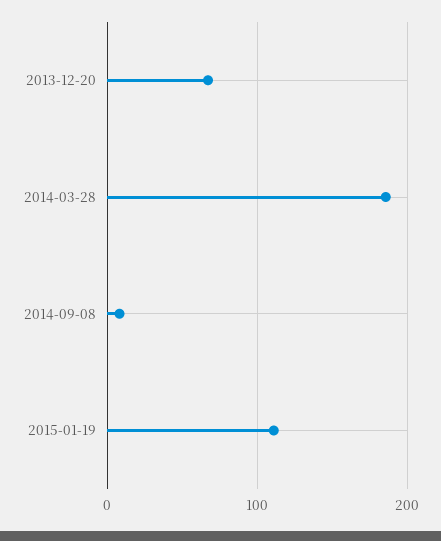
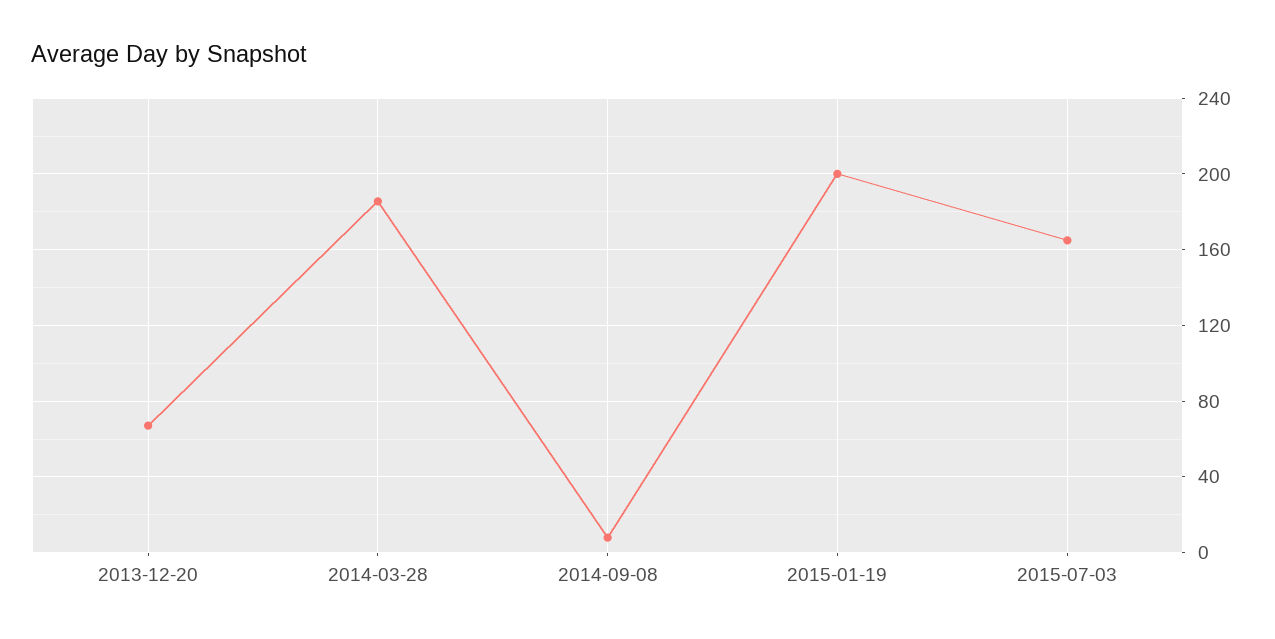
2015-01-19: 110 -> 200
2015-07-03: none -> 165

